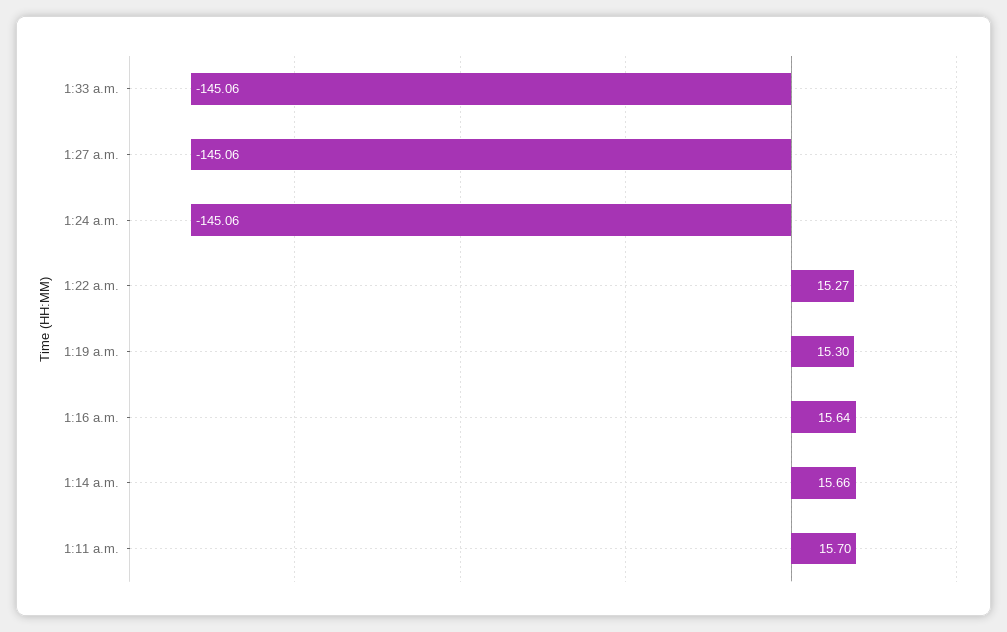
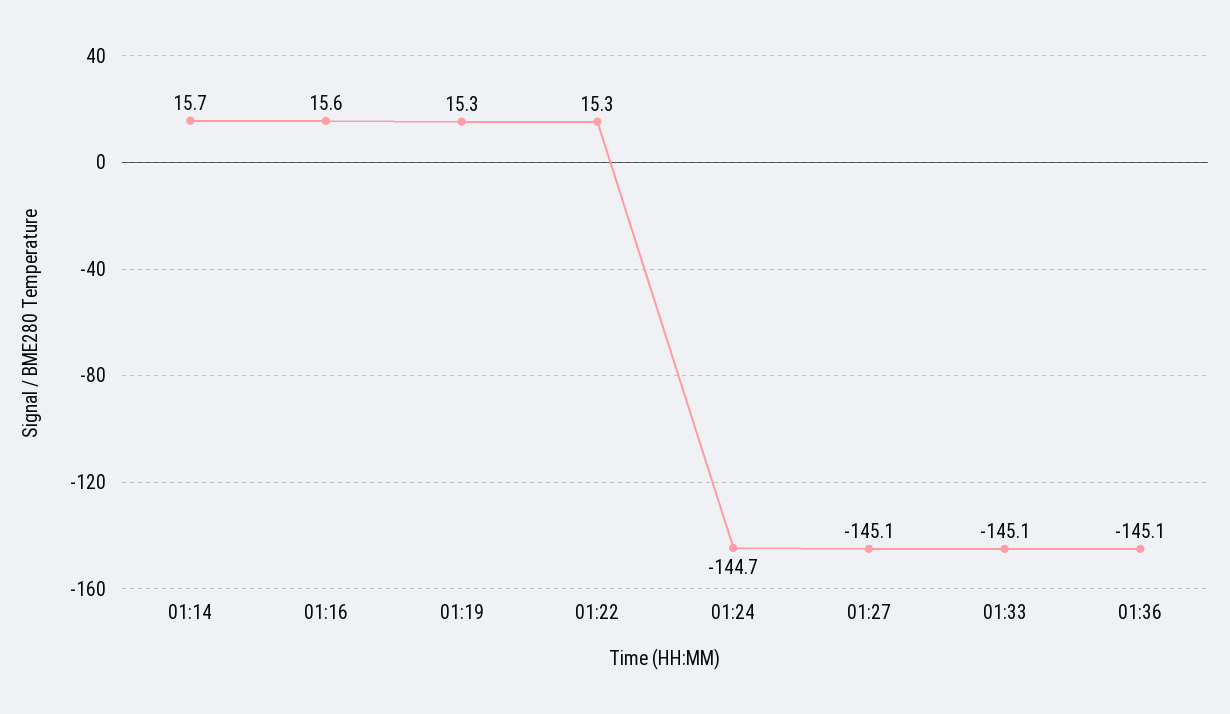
1:24 a.m.: -145.06 -> -144.7
1:11 a.m.: 15.7 -> none
01:36: none -> -145.1

